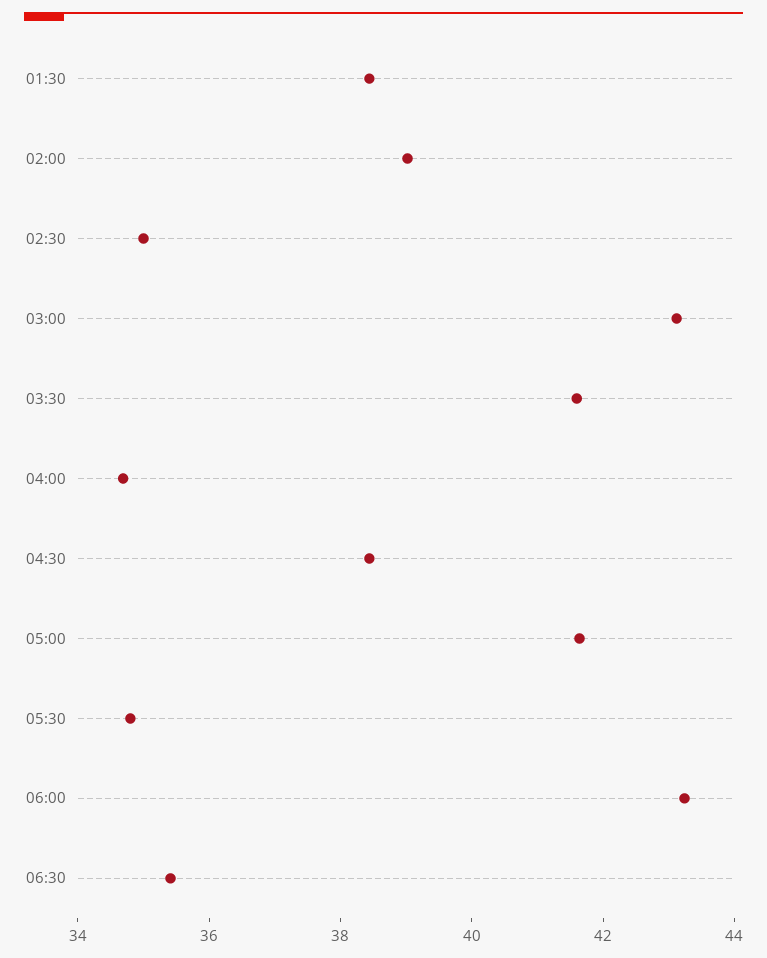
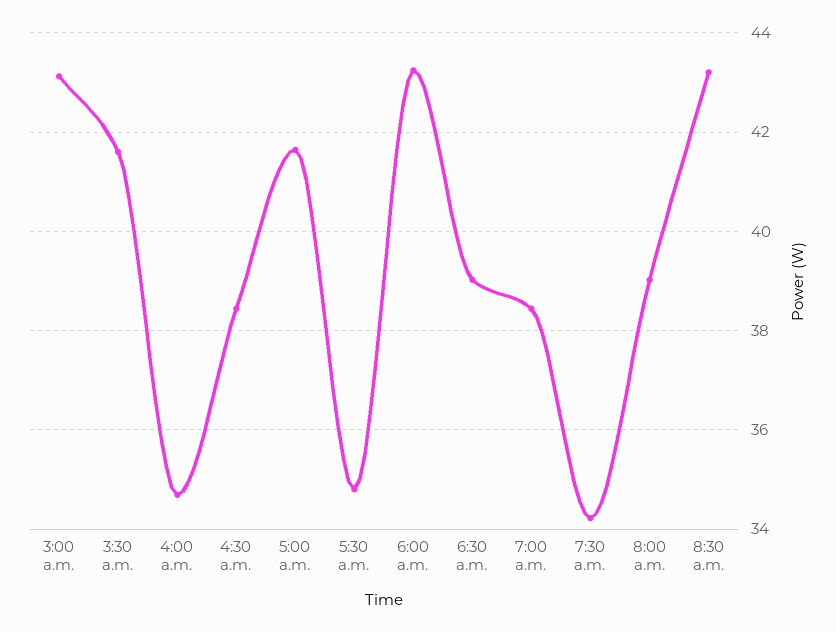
01:30: 38.5 -> none
02:00: 39 -> none
02:30: 35 -> none
06:30: 35.5 -> 39
7:00 a.m.: none -> 38.4
7:30 a.m.: none -> 34.2
8:00 a.m.: none -> 39
8:30 a.m.: none -> 43.2

